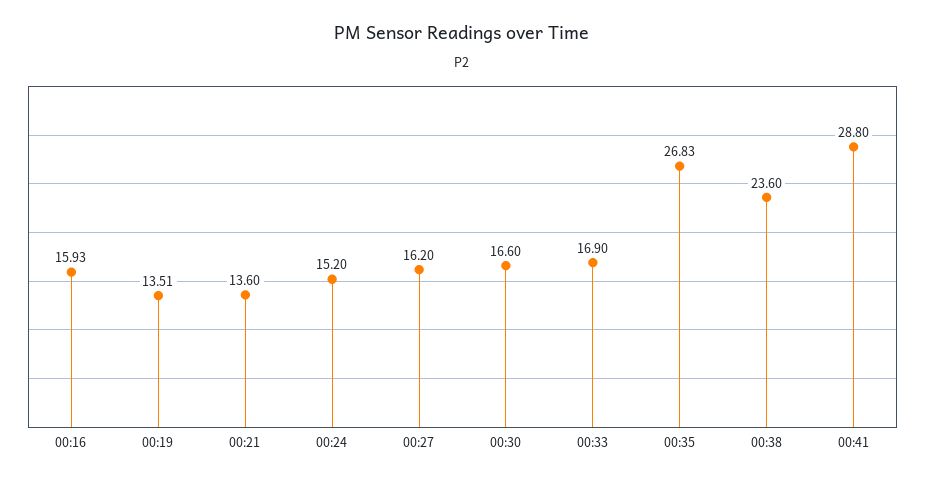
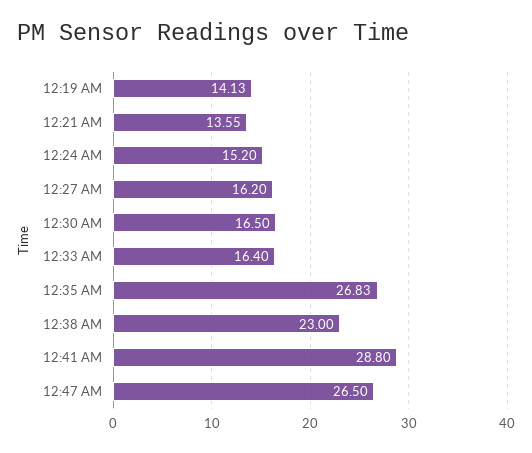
00:16: 15.93 -> none
00:19: 13.51 -> 14.13
00:21: 13.6 -> 13.55
00:30: 16.6 -> 16.5
00:33: 16.9 -> 16.4
00:38: 23.6 -> 23
12:47 AM: none -> 26.5

